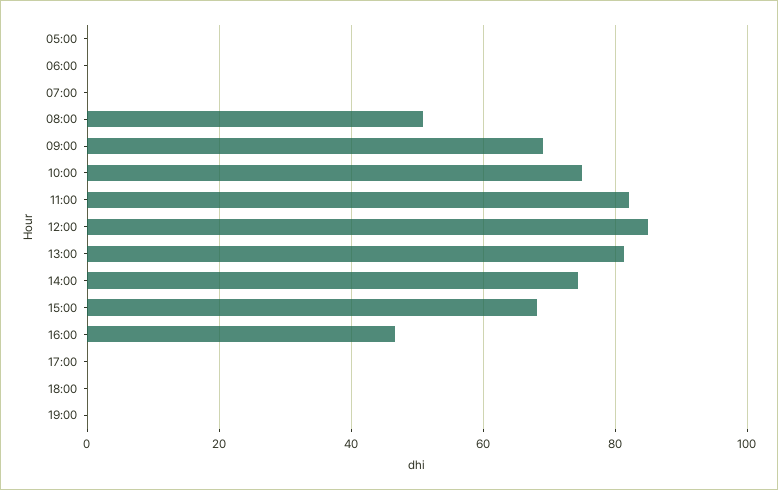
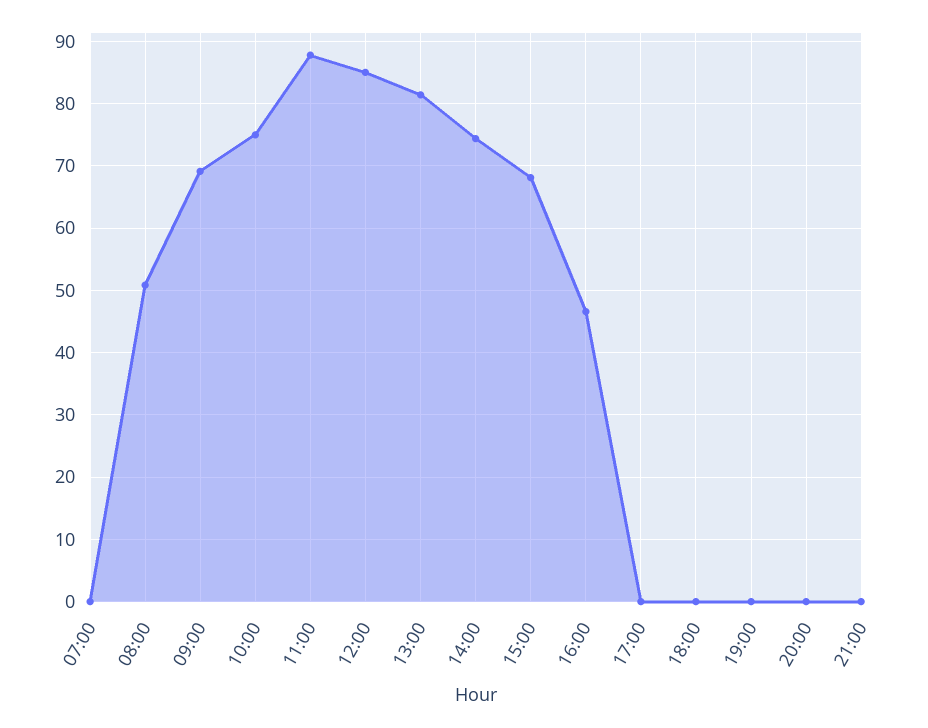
05:00: 0 -> none
06:00: 0 -> none
11:00: 82 -> 88
20:00: none -> 0
21:00: none -> 0

